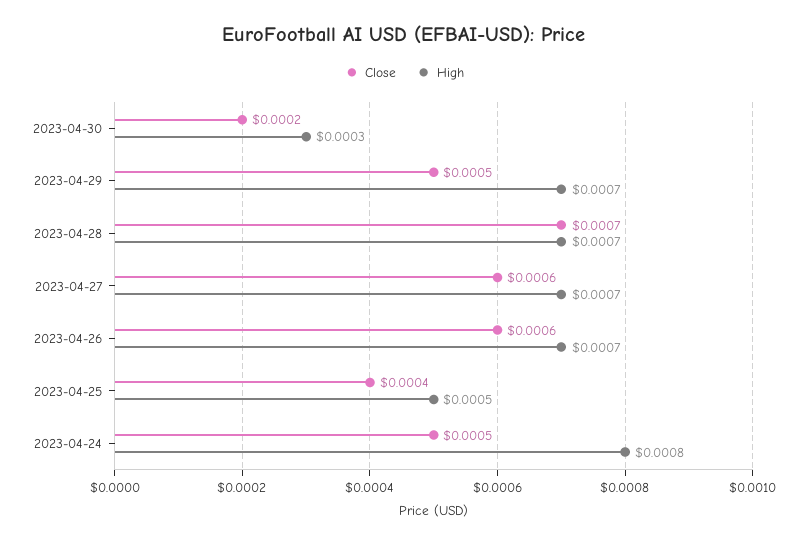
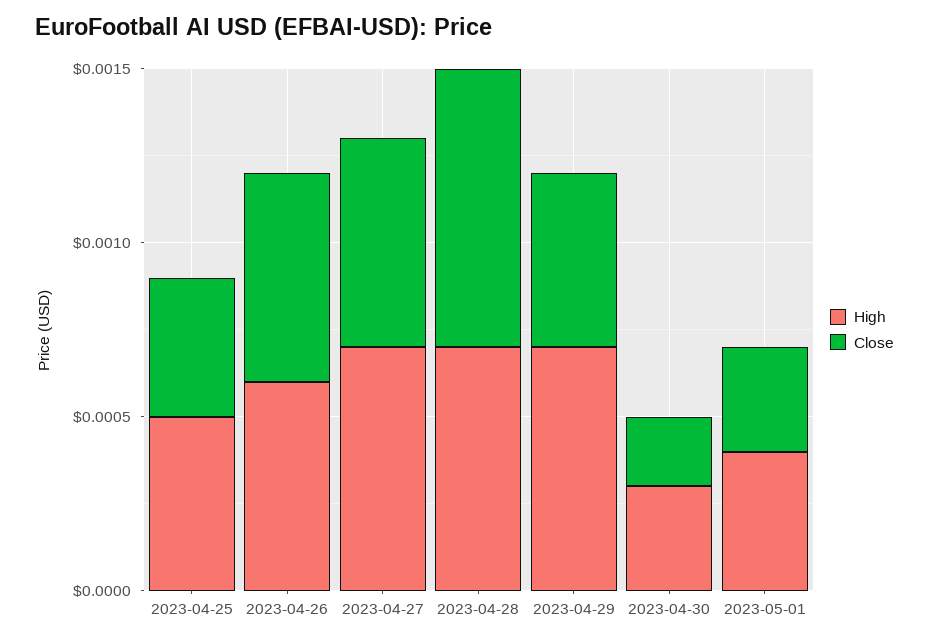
Close, 2023-04-28: 0.0007 -> 0.0008
High, 2023-04-26: 0.0007 -> 0.0006
Close, 2023-04-24: 0.0005 -> none
High, 2023-04-24: 0.0008 -> none
High, 2023-05-01: none -> 0.0004
Close, 2023-05-01: none -> 0.0003

